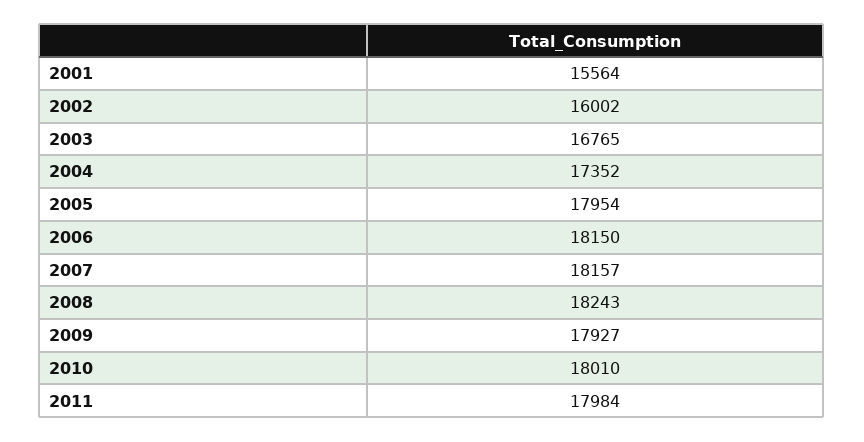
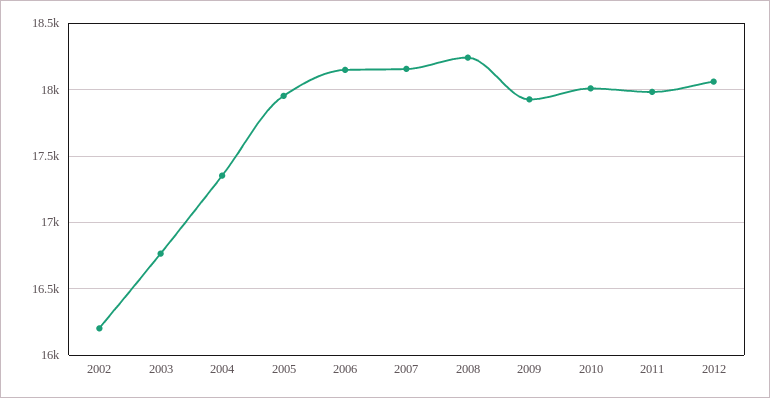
2001: 15564 -> none
2002: 16002 -> 16200
2012: none -> 18050

